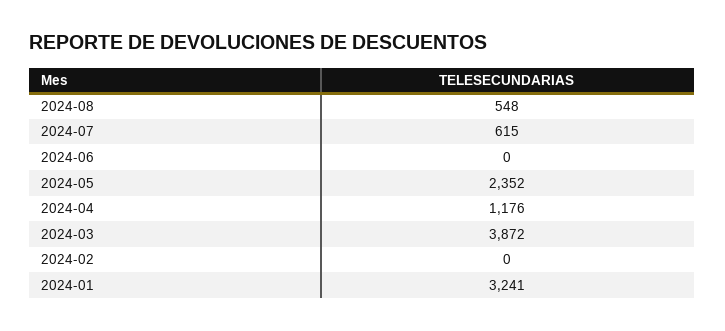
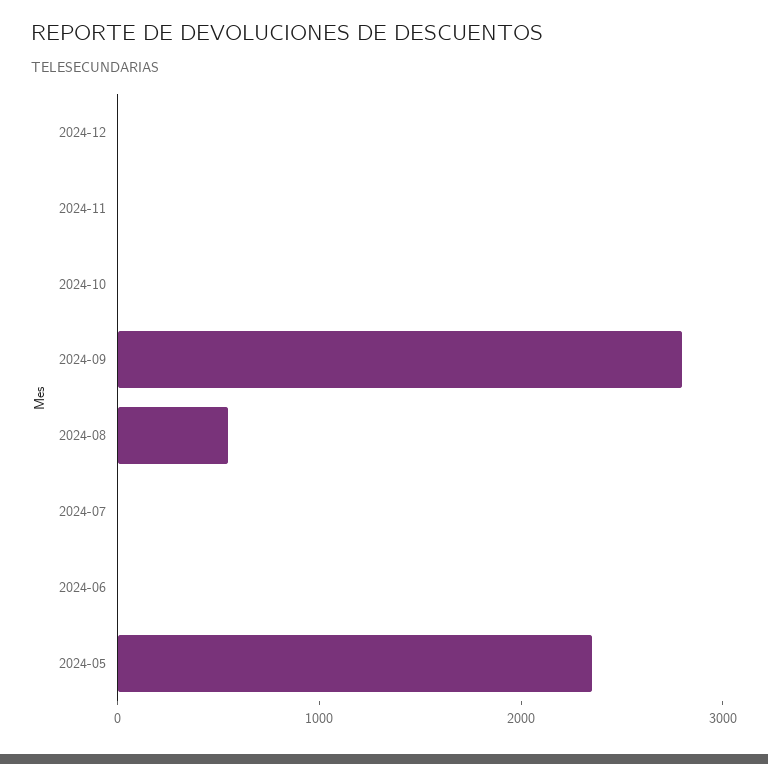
2024-07: 615 -> 0
2024-04: 1176 -> none
2024-03: 3872 -> none
2024-02: 0 -> none
2024-01: 3241 -> none
2024-12: none -> 0
2024-11: none -> 0
2024-10: none -> 0
2024-09: none -> 2800

